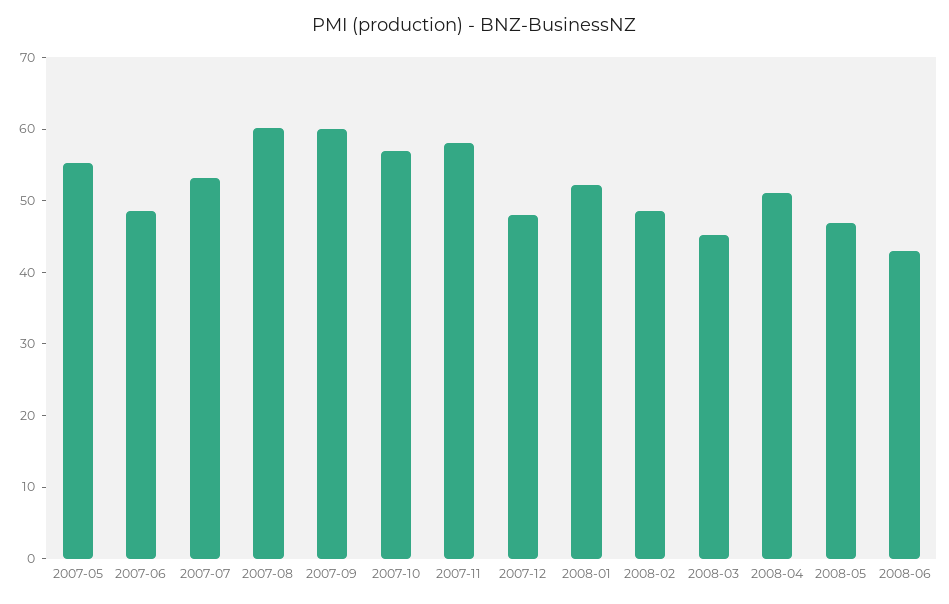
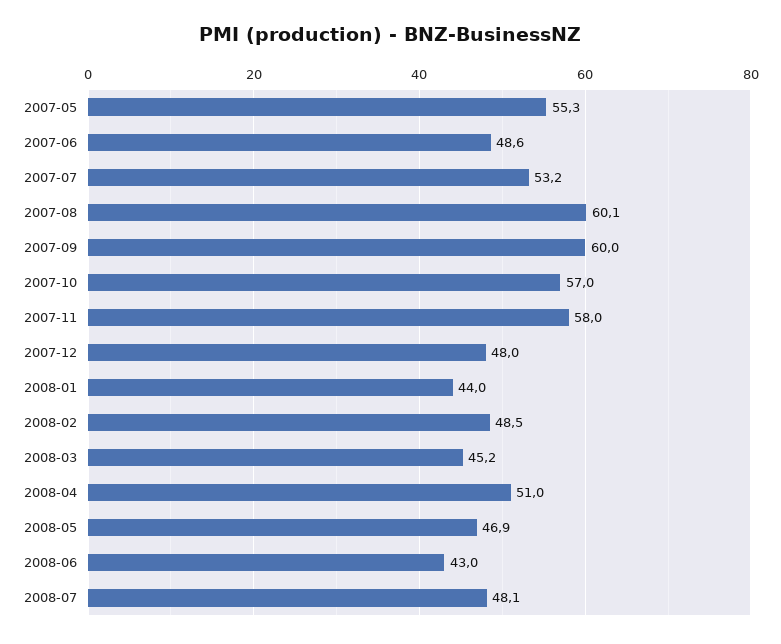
2008-01: 52 -> 44
2008-07: none -> 48.1

